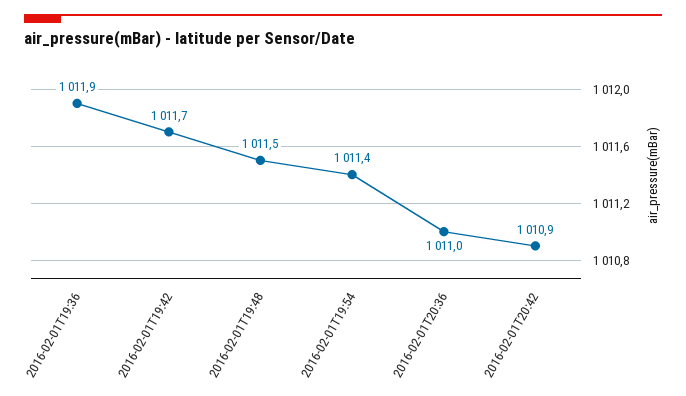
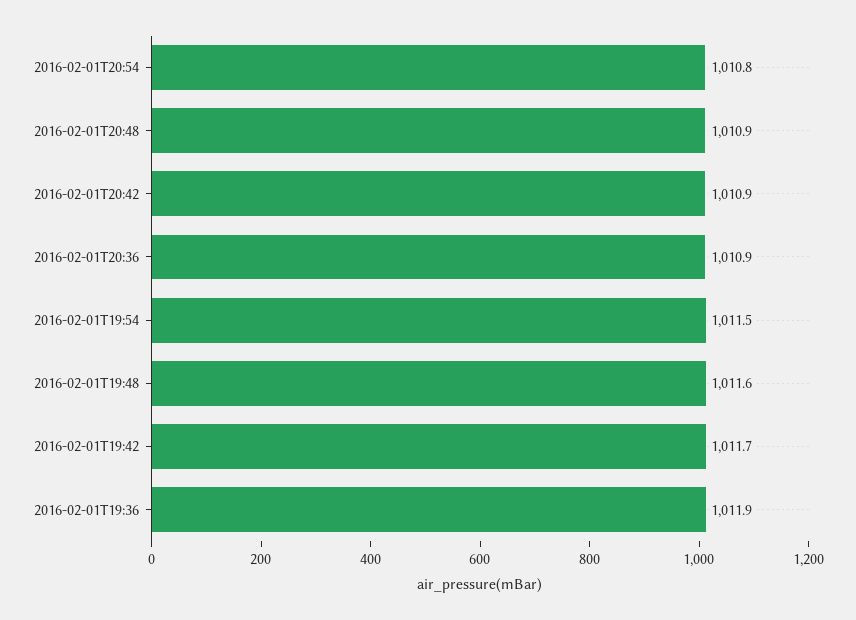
2016-02-01T19:48: 1011.5 -> 1011.6
2016-02-01T19:54: 1011.4 -> 1011.5
2016-02-01T20:36: 1011 -> 1010.9
2016-02-01T20:54: none -> 1010.8
2016-02-01T20:48: none -> 1010.9

